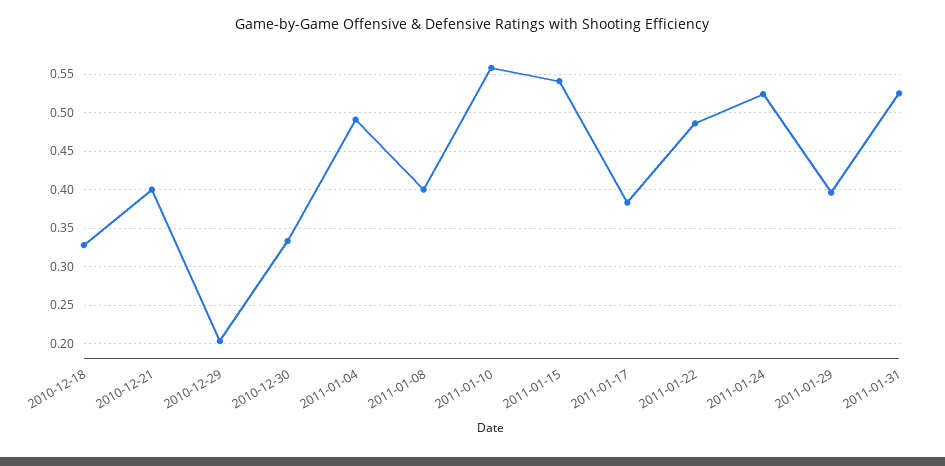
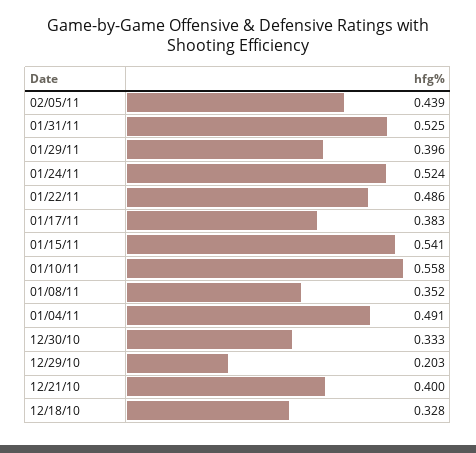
2011-01-08: 0.4 -> 0.352
02/05/11: none -> 0.439

